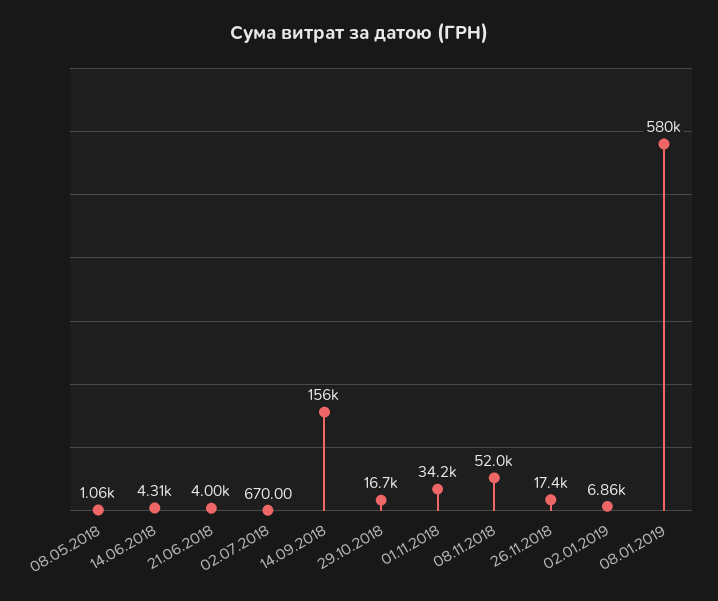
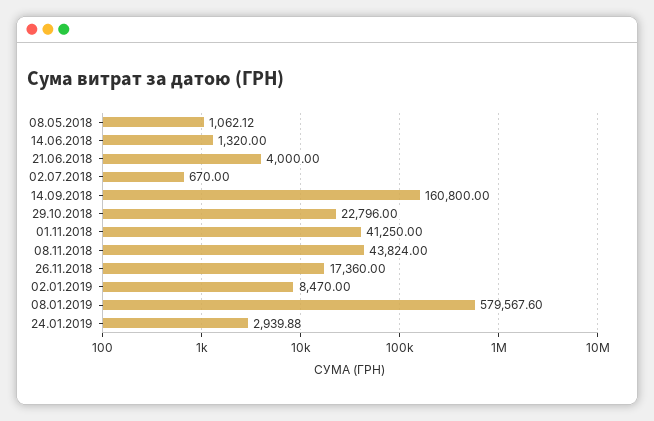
14.06.2018: 4310 -> 1320
14.09.2018: 156000 -> 160800
29.10.2018: 16700 -> 22796
01.11.2018: 34200 -> 41250
08.11.2018: 52000 -> 43824
02.01.2019: 6860 -> 8470
24.01.2019: none -> 2939.88

